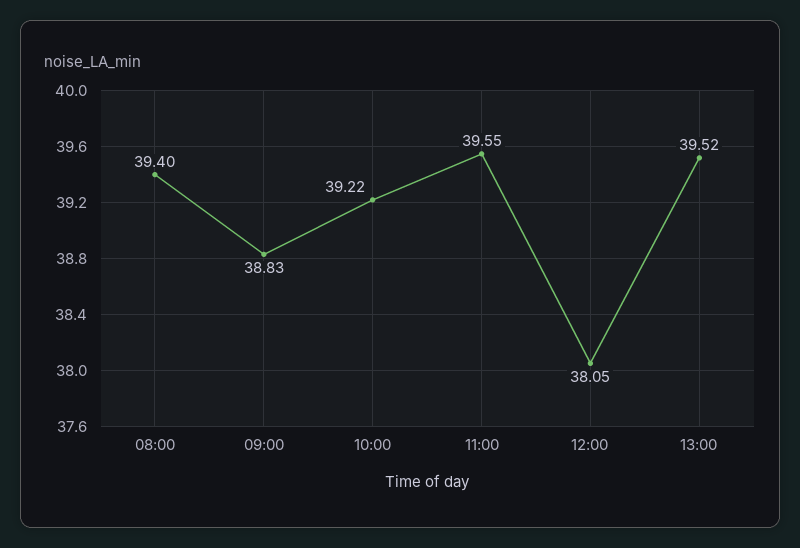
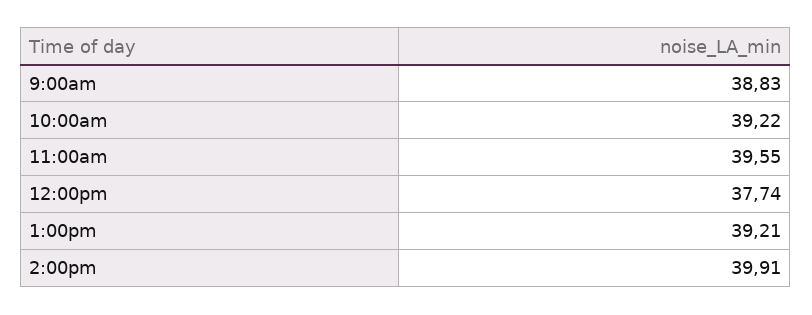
08:00: 39.4 -> none
12:00: 38.05 -> 37.74
13:00: 39.52 -> 39.21
2:00pm: none -> 39.91

